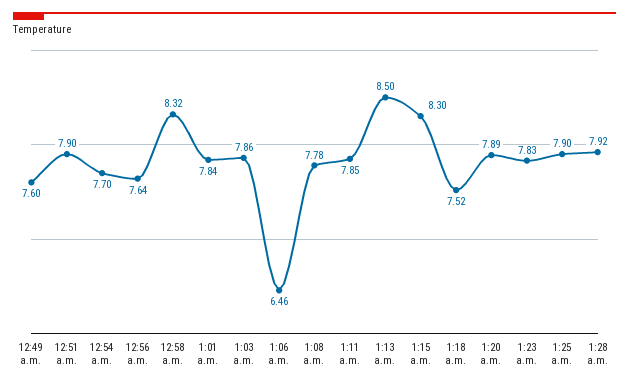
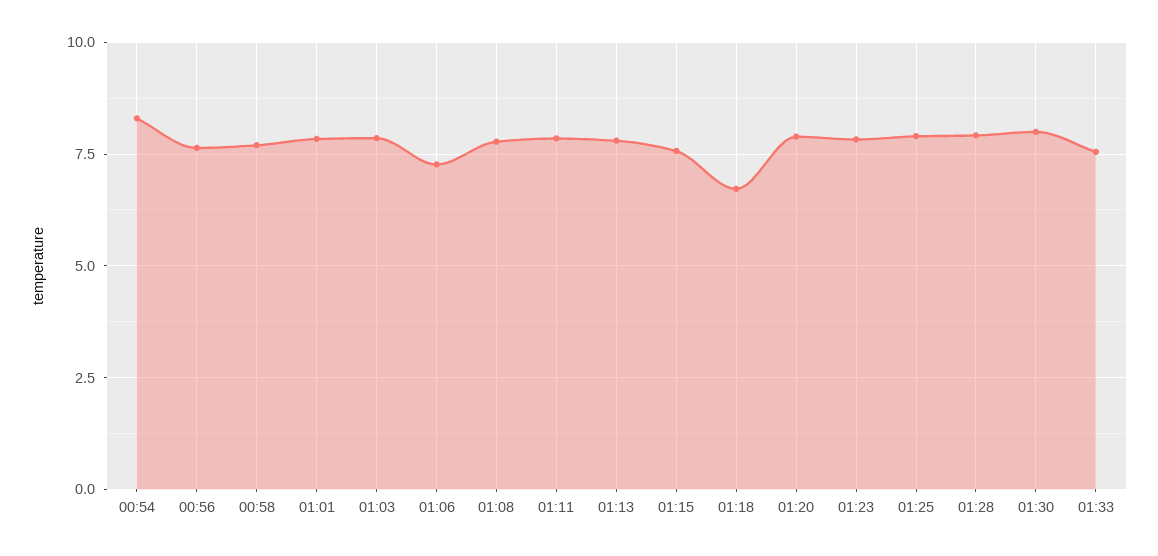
12:49 a.m.: 7.6 -> none
12:51 a.m.: 7.9 -> none
12:54 a.m.: 7.7 -> 8.25
12:58 a.m.: 8.32 -> 7.75
1:06 a.m.: 6.46 -> 7.25
1:13 a.m.: 8.5 -> 7.75
1:15 a.m.: 8.3 -> 7.5
1:18 a.m.: 7.52 -> 6.75
01:30: none -> 8
01:33: none -> 7.5

